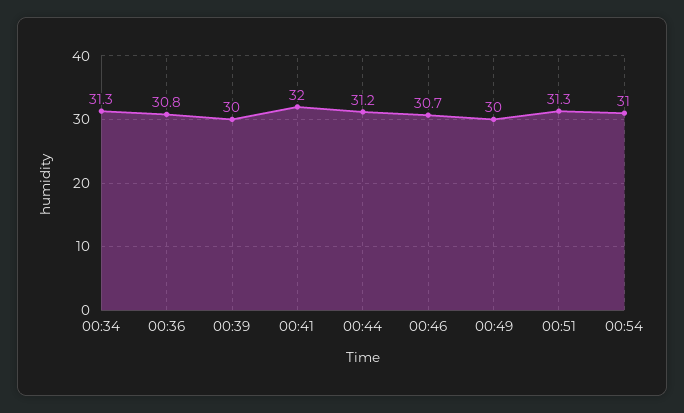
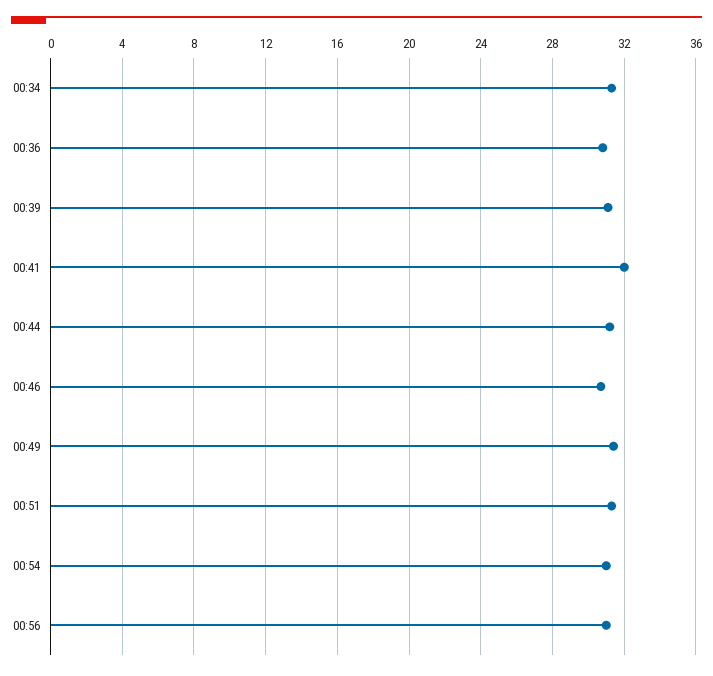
00:39: 30 -> 31
00:49: 30 -> 31.5
00:56: none -> 31

